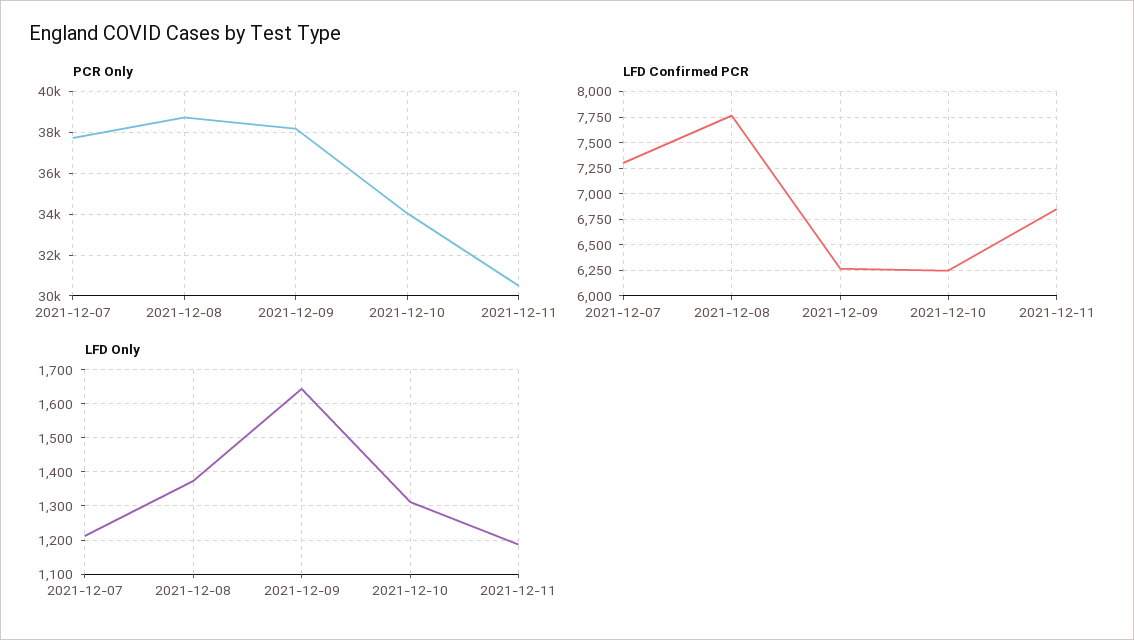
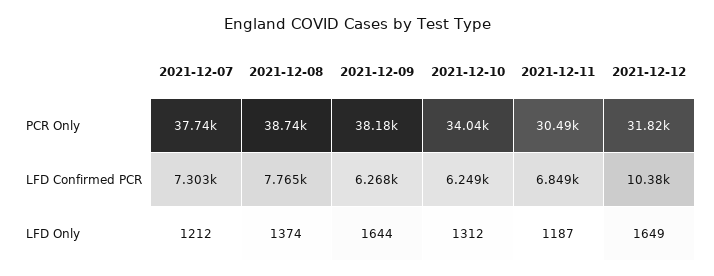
PCR Only, 2021-12-12: none -> 31820
LFD Confirmed PCR, 2021-12-12: none -> 10380
LFD Only, 2021-12-12: none -> 1649

